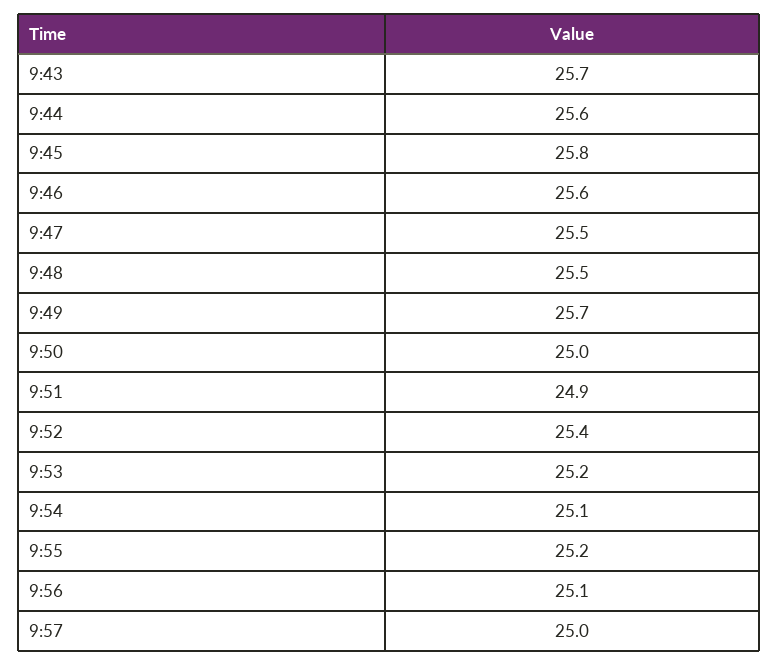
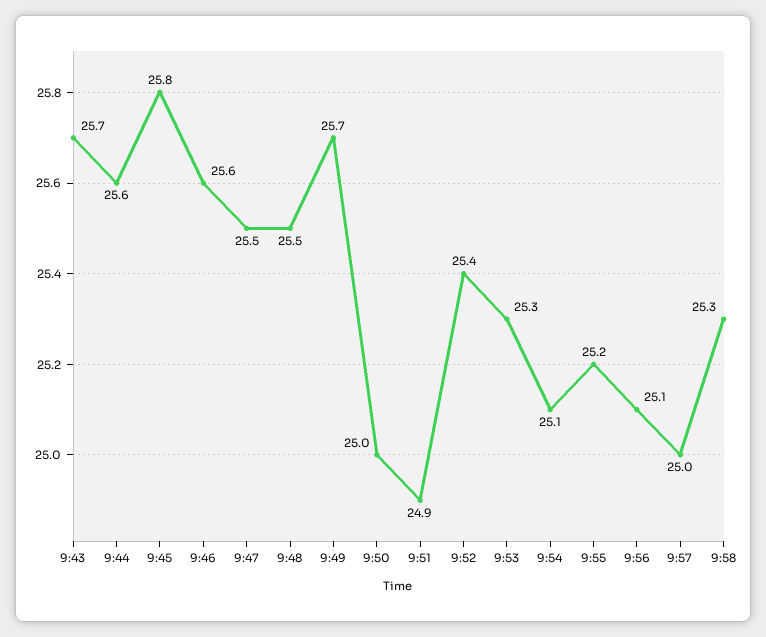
9:53: 25.2 -> 25.3
9:58: none -> 25.3

